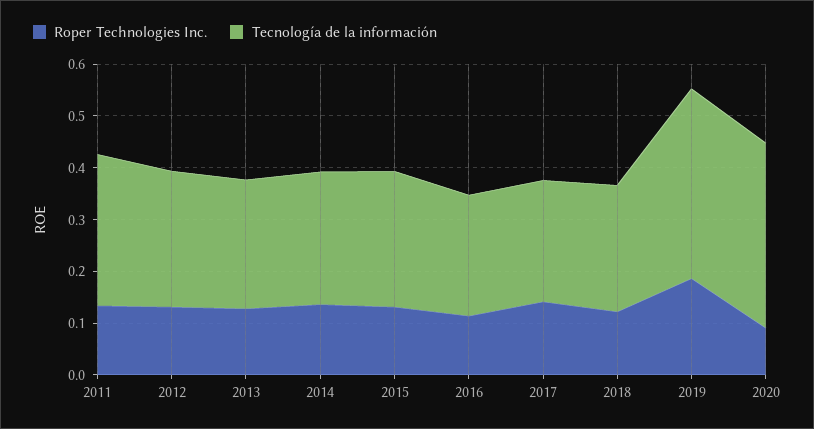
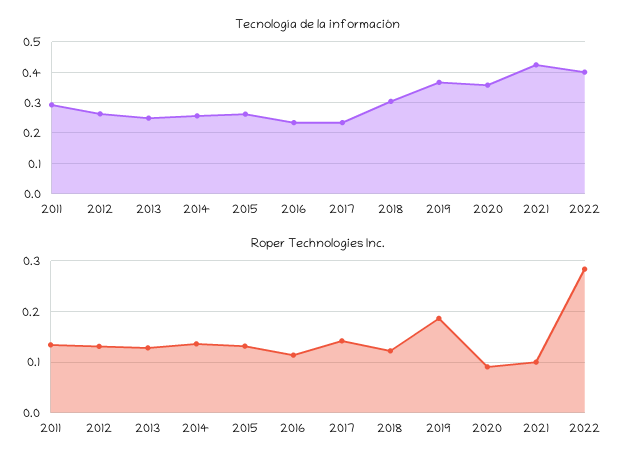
Tecnología de la información, 2018: 0.24 -> 0.3
Tecnología de la información, 2021: none -> 0.42
Tecnología de la información, 2022: none -> 0.4
Roper Technologies Inc., 2021: none -> 0.1
Roper Technologies Inc., 2022: none -> 0.28

